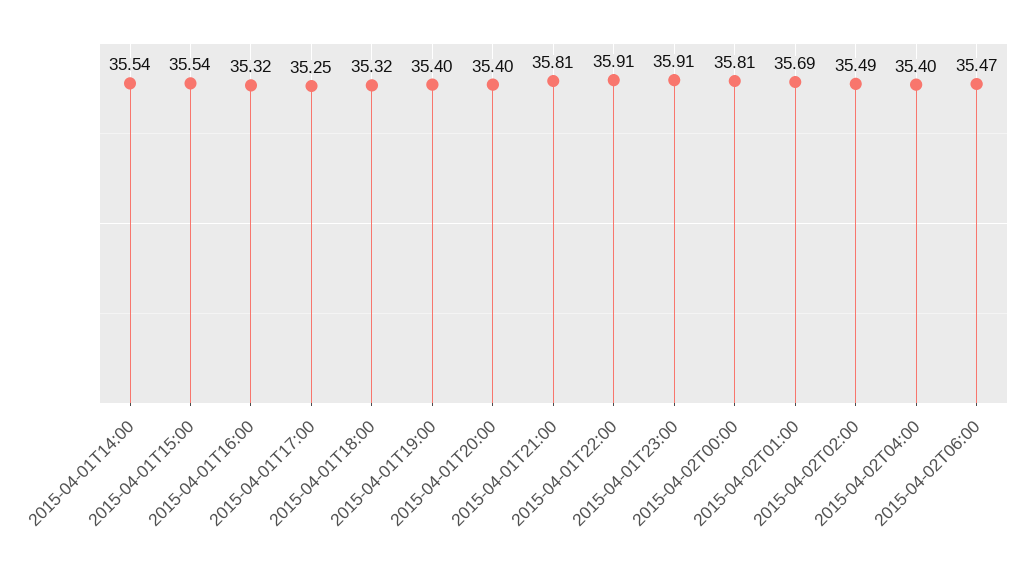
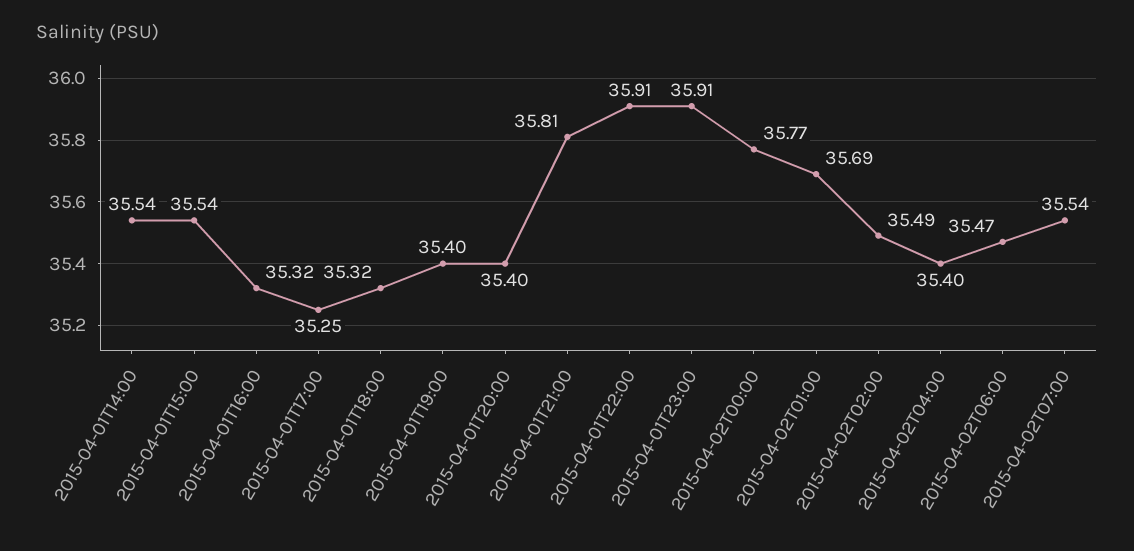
2015-04-02T00:00: 35.81 -> 35.77
2015-04-02T07:00: none -> 35.54

